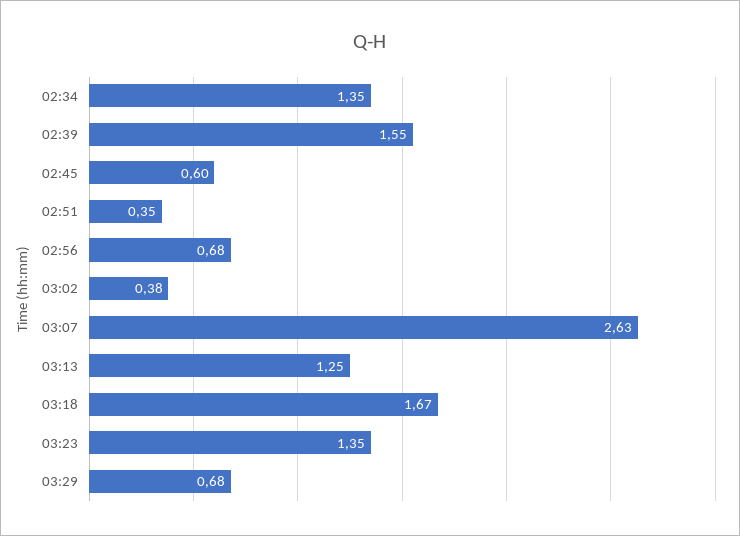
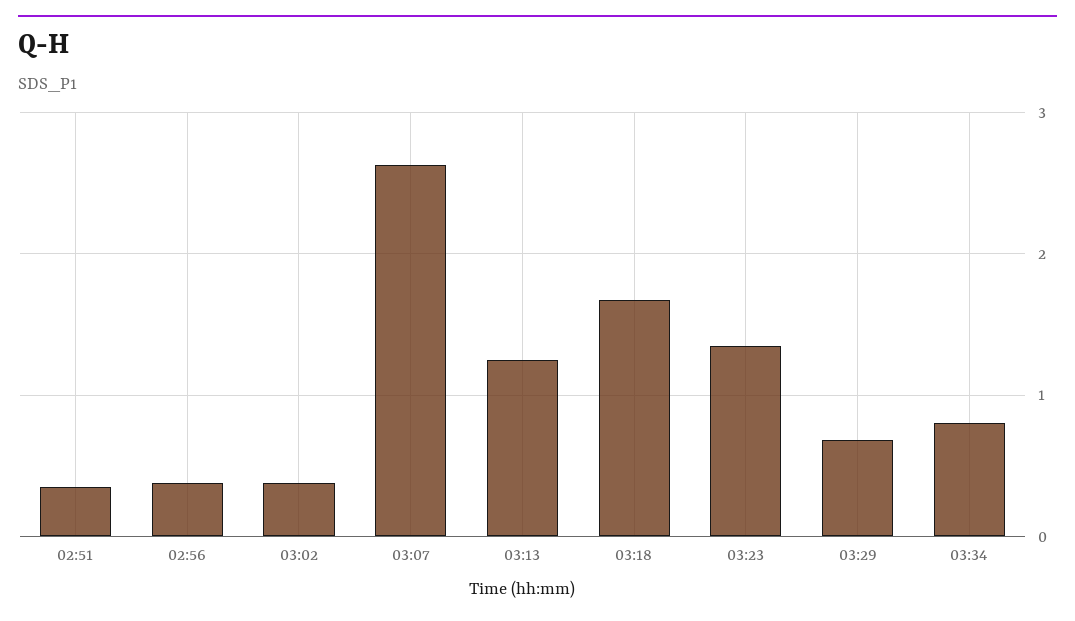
02:34: 1.35 -> none
02:39: 1.55 -> none
02:45: 0.6 -> none
02:56: 0.68 -> 0.4
03:34: none -> 0.8

